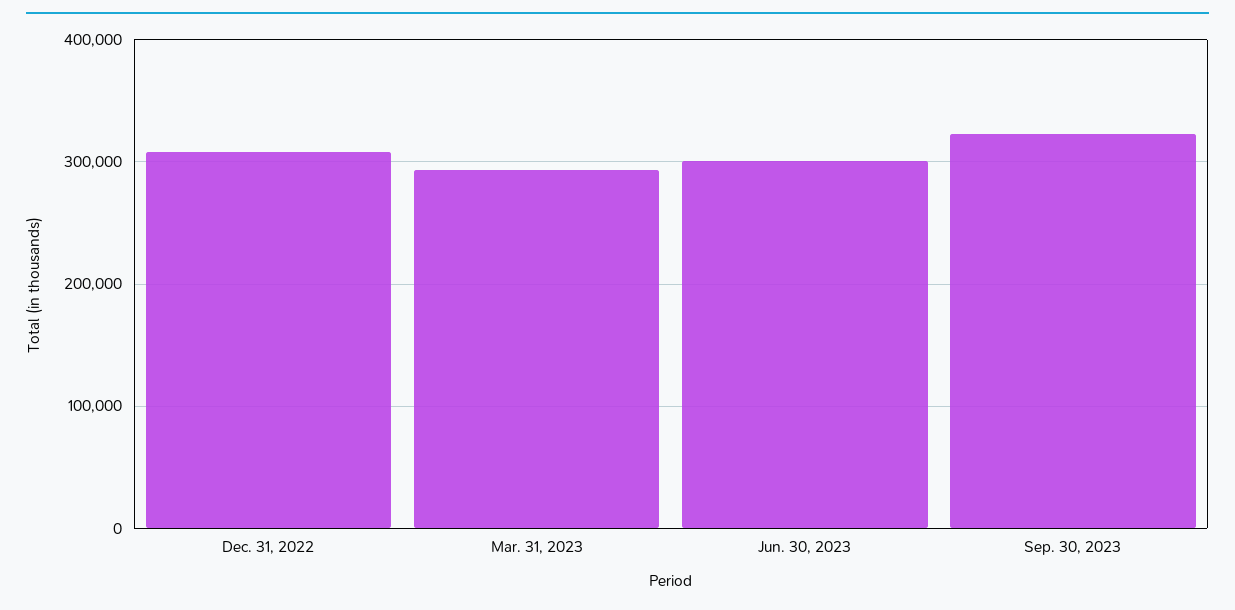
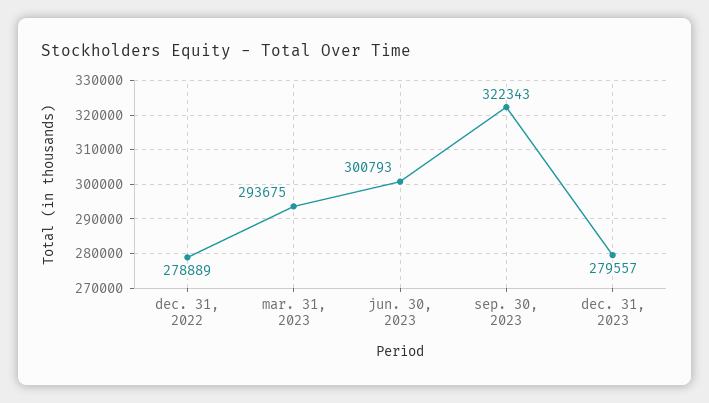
Dec. 31, 2022: 310000 -> 278889
dec. 31, 2023: none -> 279557

